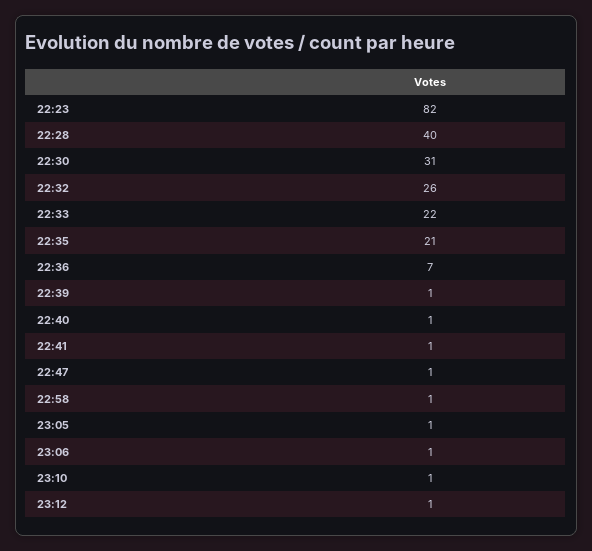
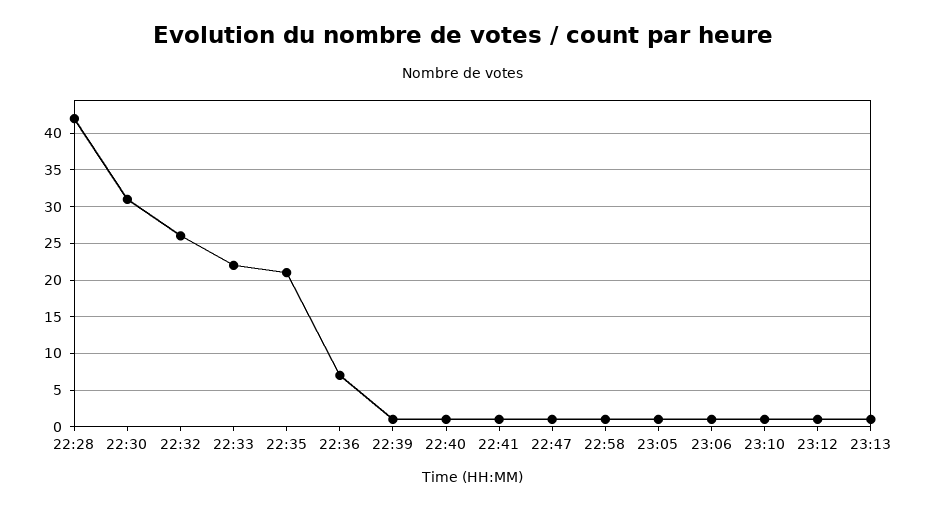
22:23: 82 -> none
22:28: 40 -> 42
23:13: none -> 1

